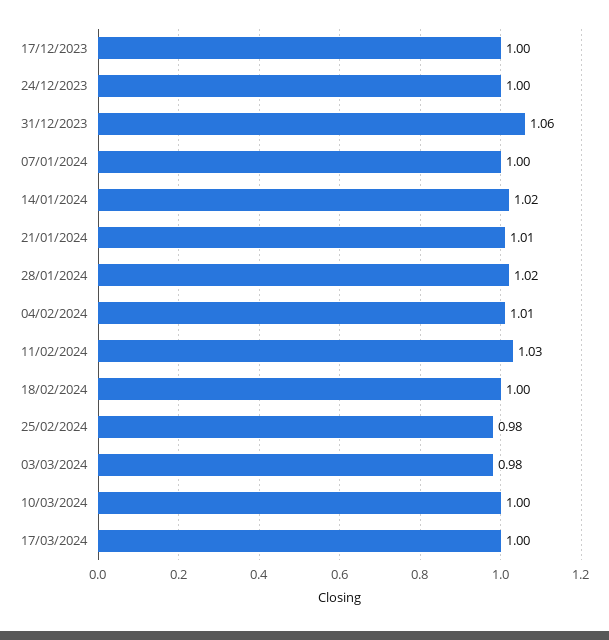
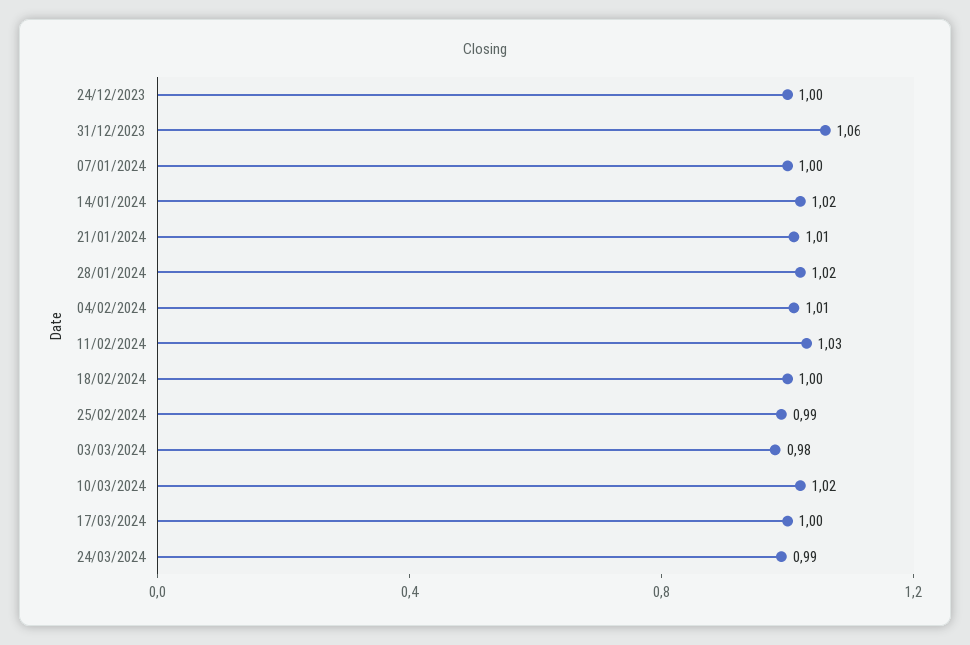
17/12/2023: 1 -> none
25/02/2024: 0.98 -> 0.99
10/03/2024: 1 -> 1.02
24/03/2024: none -> 0.99

